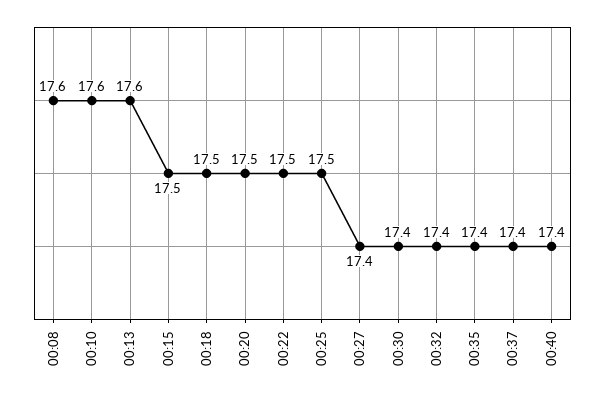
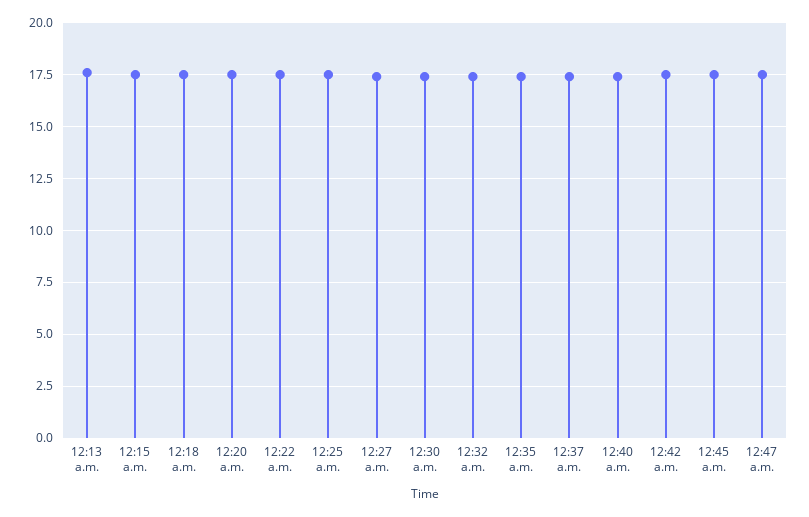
00:08: 17.6 -> none
00:10: 17.6 -> none
12:42 a.m.: none -> 17.5
12:45 a.m.: none -> 17.5
12:47 a.m.: none -> 17.5

